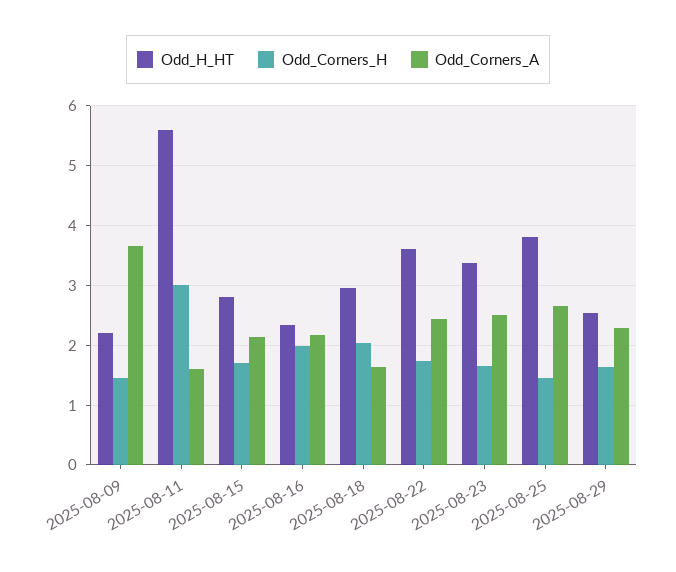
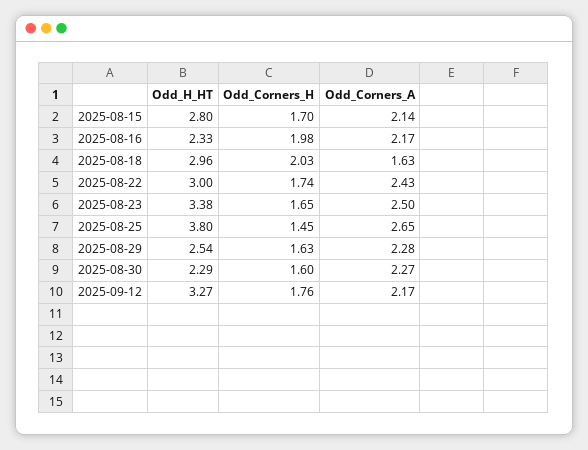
Odd_H_HT, 2025-08-09: 2.2 -> none
Odd_Corners_H, 2025-08-09: 1.4 -> none
Odd_Corners_A, 2025-08-09: 3.6 -> none
Odd_H_HT, 2025-08-11: 5.6 -> none
Odd_Corners_H, 2025-08-11: 3 -> none
Odd_Corners_A, 2025-08-11: 1.6 -> none
Odd_H_HT, 2025-08-22: 3.6 -> 3
Odd_H_HT, 2025-08-30: none -> 2.29
Odd_Corners_H, 2025-08-30: none -> 1.6
Odd_Corners_A, 2025-08-30: none -> 2.27
Odd_H_HT, 2025-09-12: none -> 3.27
Odd_Corners_H, 2025-09-12: none -> 1.76
Odd_Corners_A, 2025-09-12: none -> 2.17

